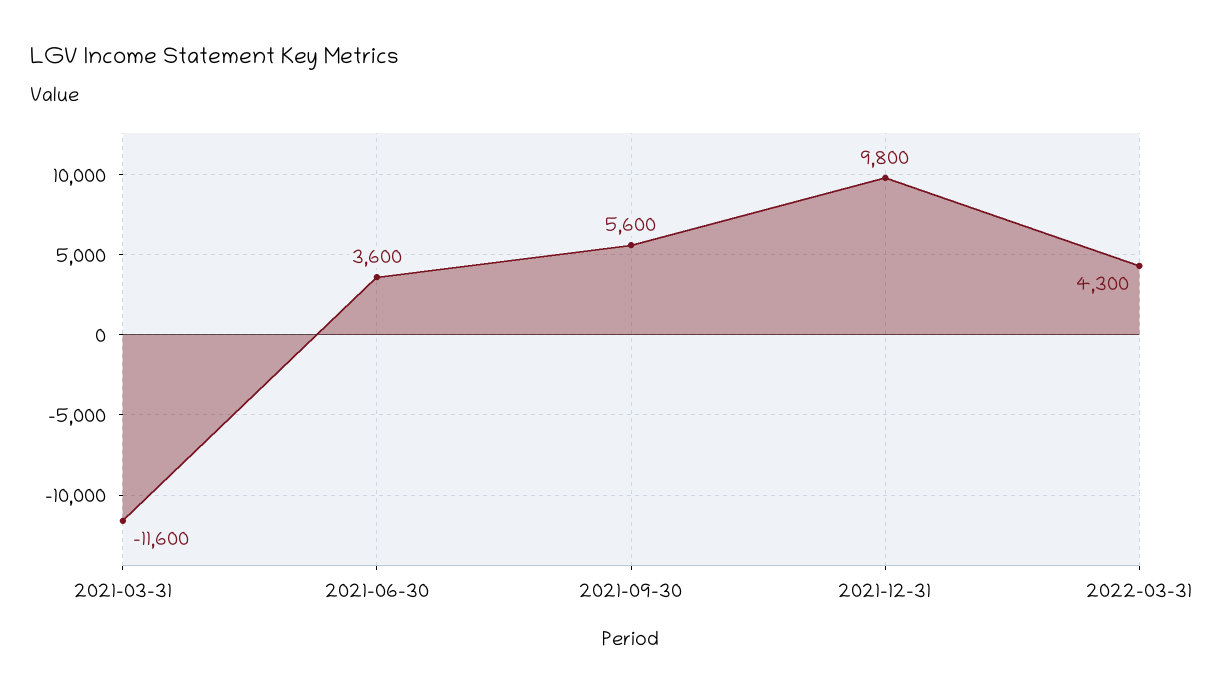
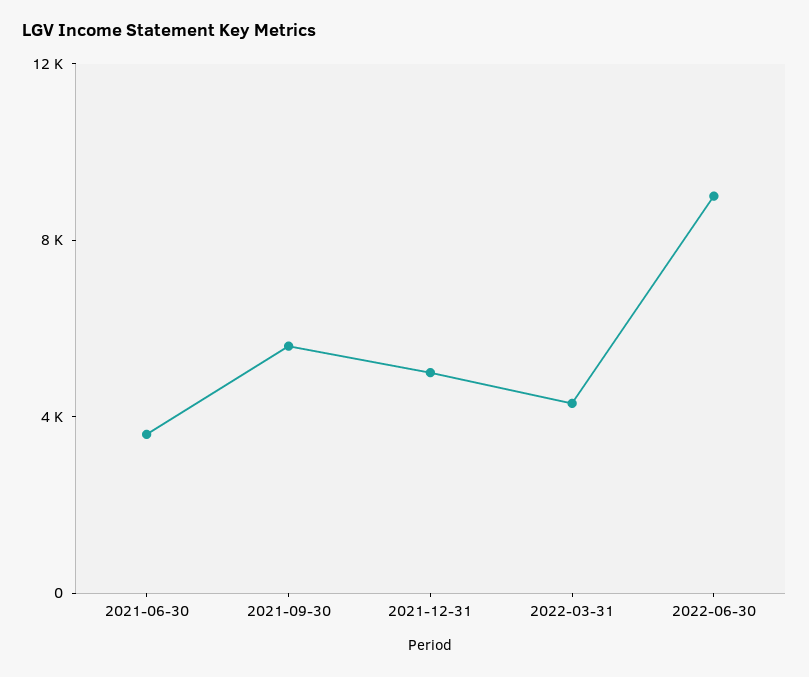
2021-03-31: -11600 -> none
2021-12-31: 9800 -> 5000
2022-06-30: none -> 9000

